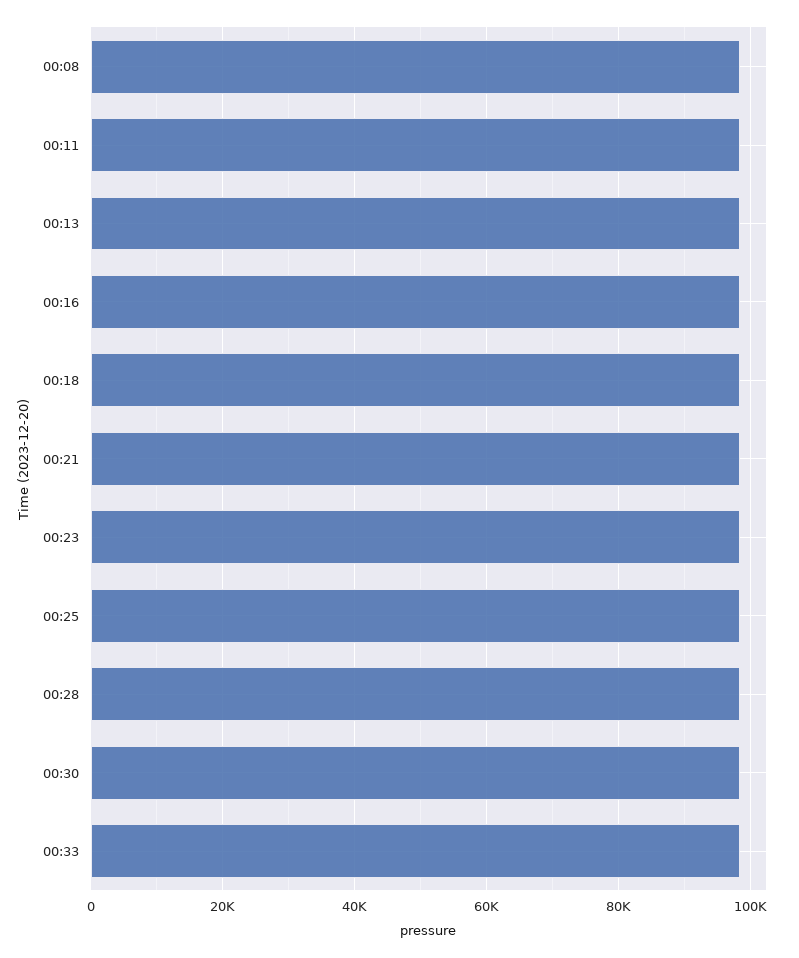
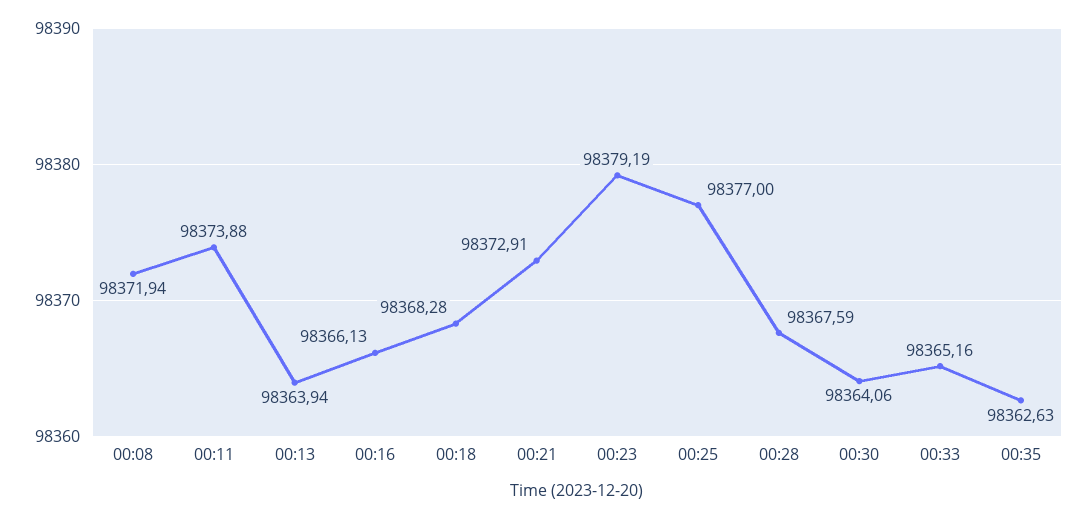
00:35: none -> 98362.63

